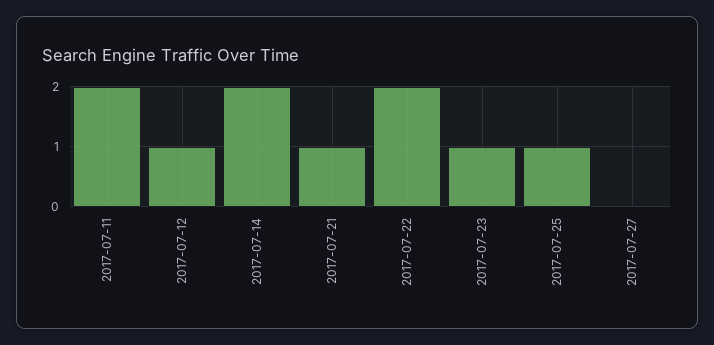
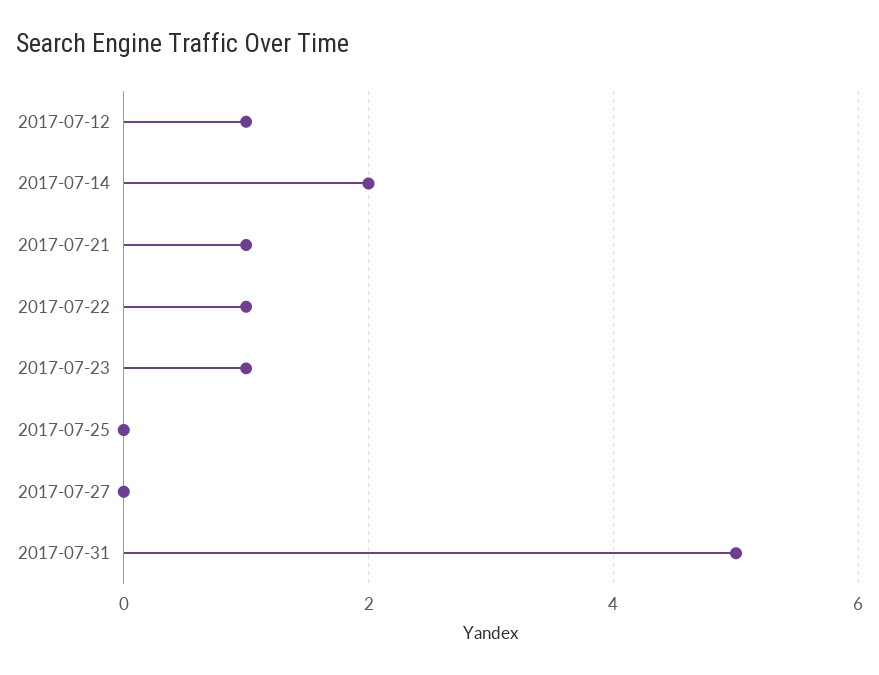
2017-07-11: 2 -> none
2017-07-22: 2 -> 1
2017-07-25: 1 -> 0
2017-07-31: none -> 5

